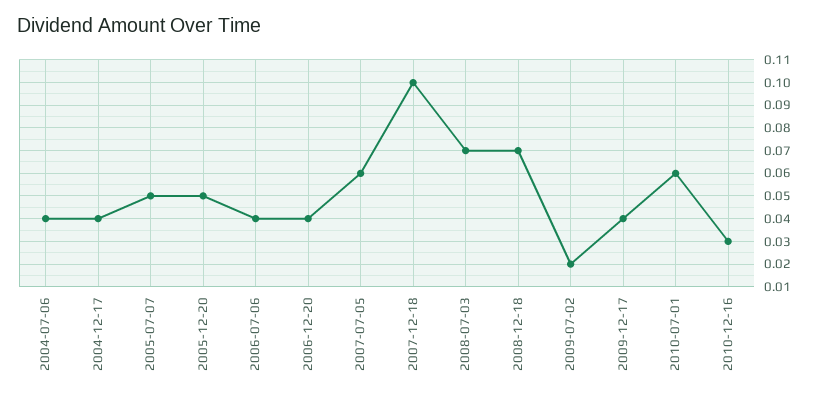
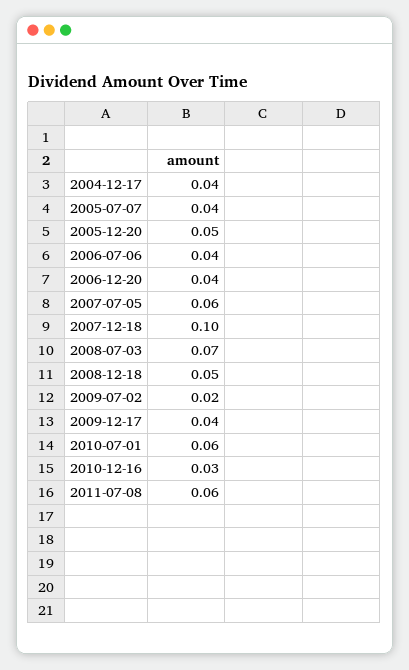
2004-07-06: 0.04 -> none
2005-07-07: 0.05 -> 0.04
2008-12-18: 0.07 -> 0.05
2011-07-08: none -> 0.06

